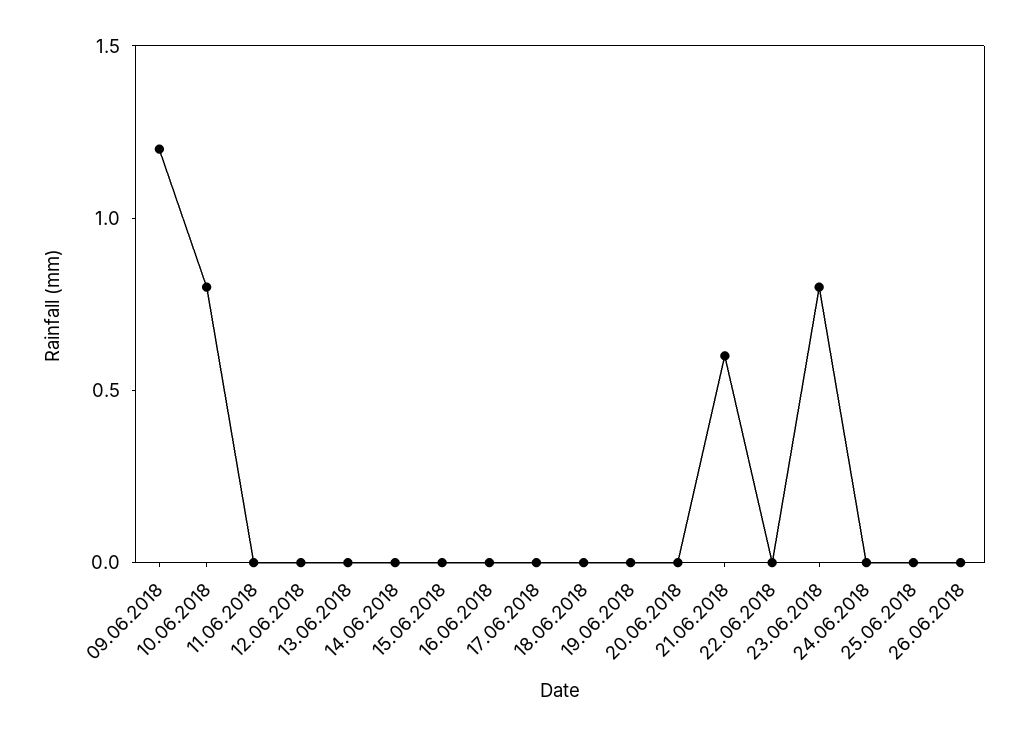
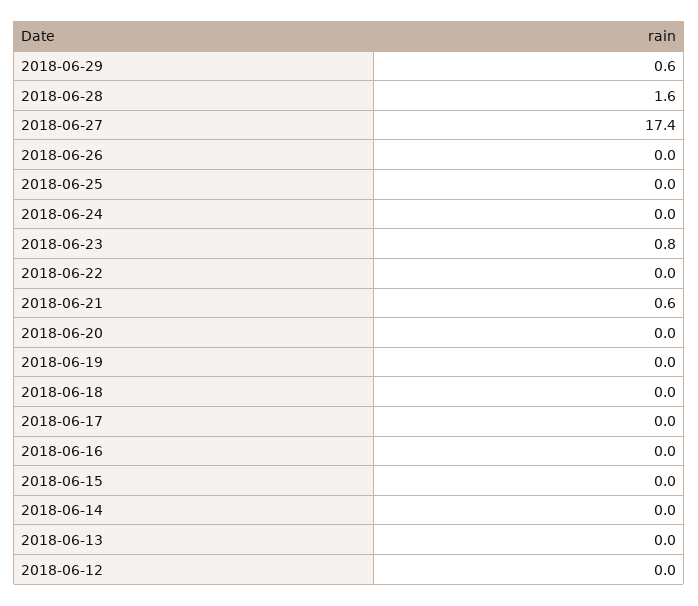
09.06.2018: 1.2 -> none
10.06.2018: 0.8 -> none
11.06.2018: 0 -> none
2018-06-29: none -> 0.6
2018-06-28: none -> 1.6
2018-06-27: none -> 17.4

